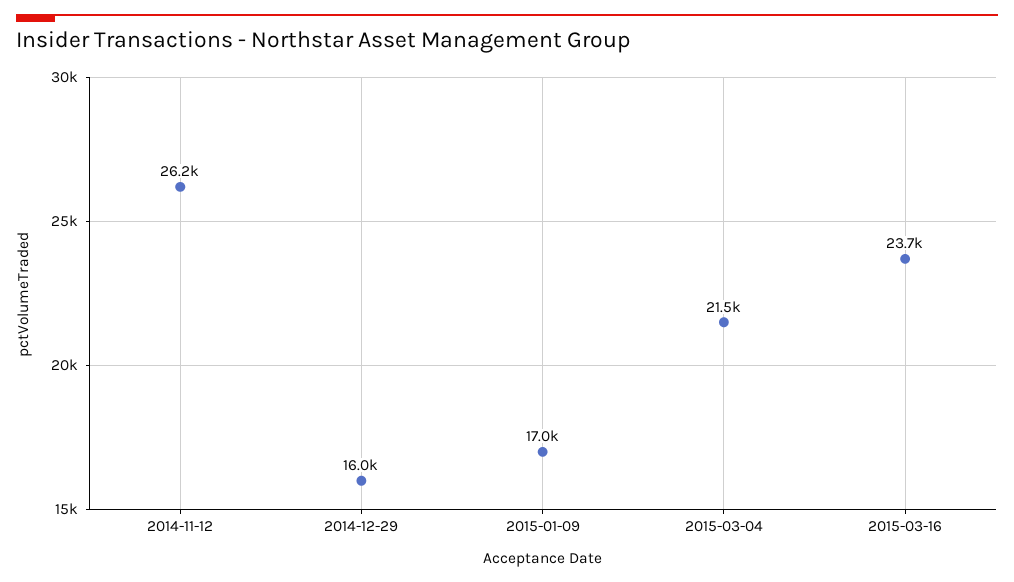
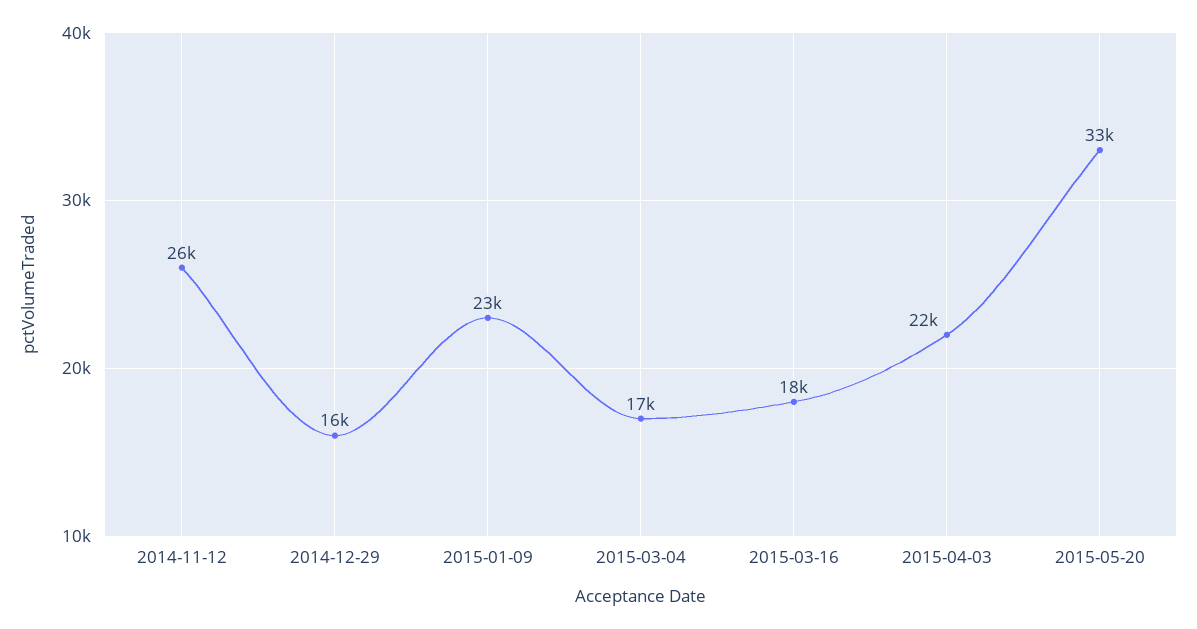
2015-01-09: 17000 -> 23000
2015-03-04: 21500 -> 17000
2015-03-16: 23700 -> 18000
2015-04-03: none -> 22000
2015-05-20: none -> 33000

